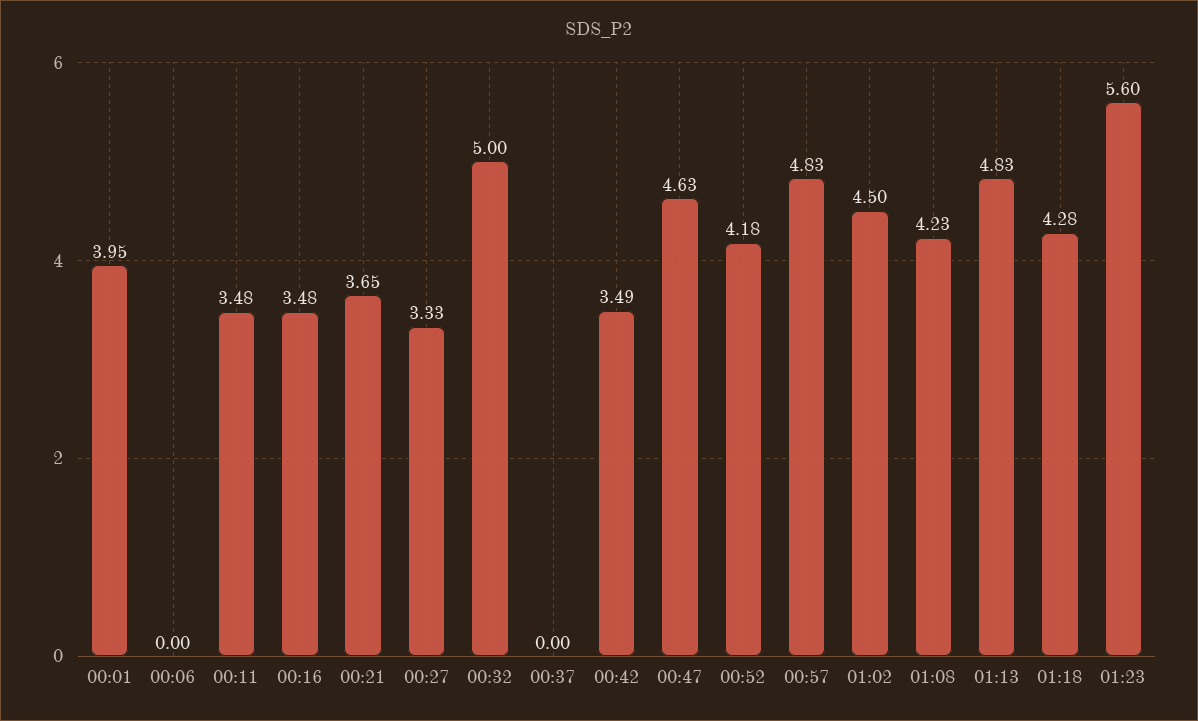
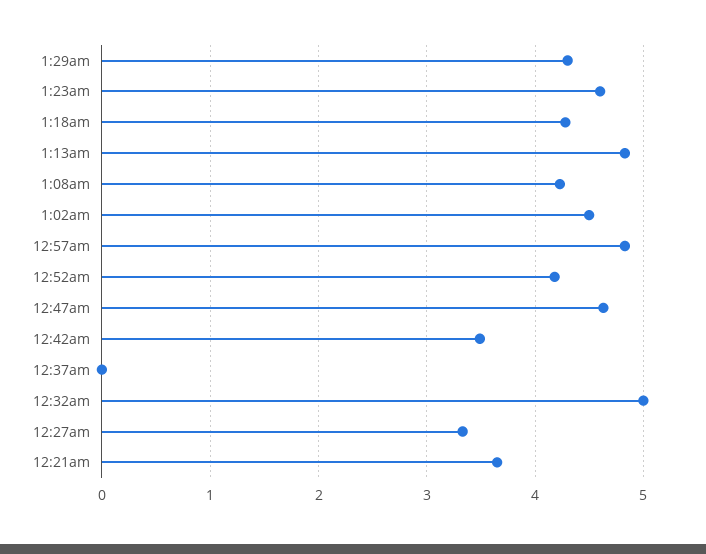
00:01: 3.95 -> none
00:06: 0 -> none
00:11: 3.48 -> none
00:16: 3.48 -> none
01:23: 5.6 -> 4.6
1:29am: none -> 4.3

